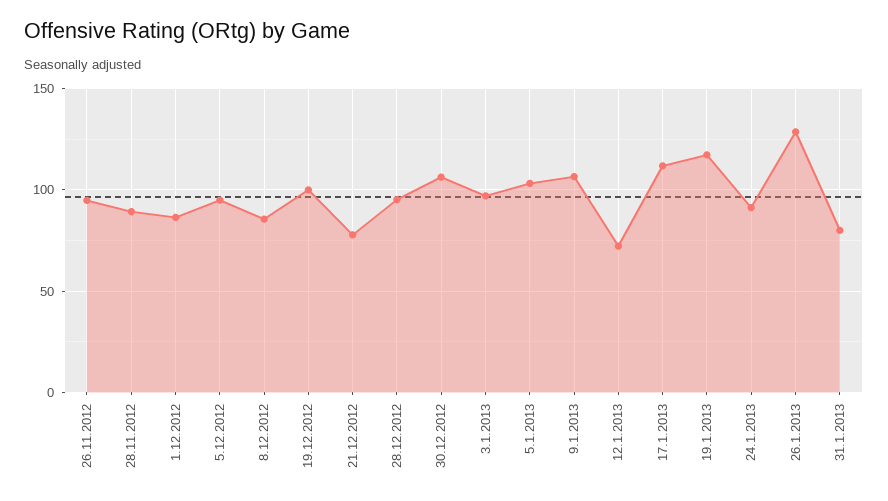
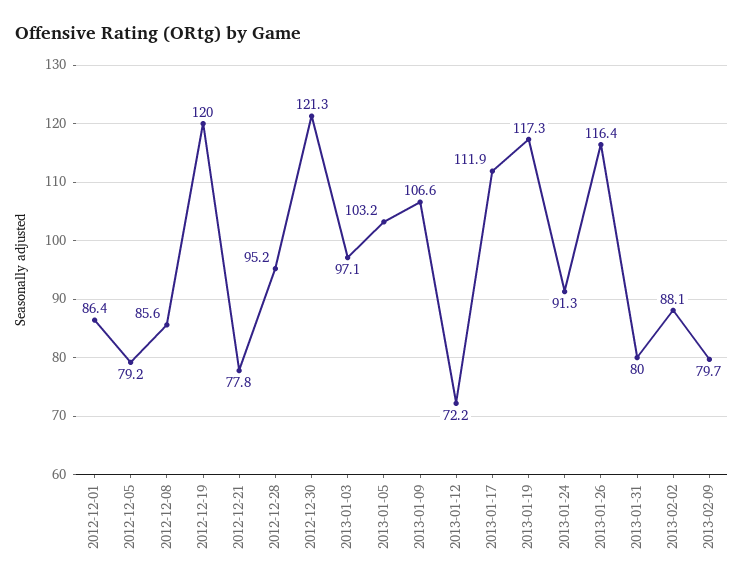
26.11.2012: 95 -> none
28.11.2012: 90 -> none
5.12.2012: 95 -> 79.2
19.12.2012: 100 -> 120
30.12.2012: 105 -> 121.3
26.1.2013: 130 -> 116.4
2013-02-02: none -> 88.1
2013-02-09: none -> 79.7

